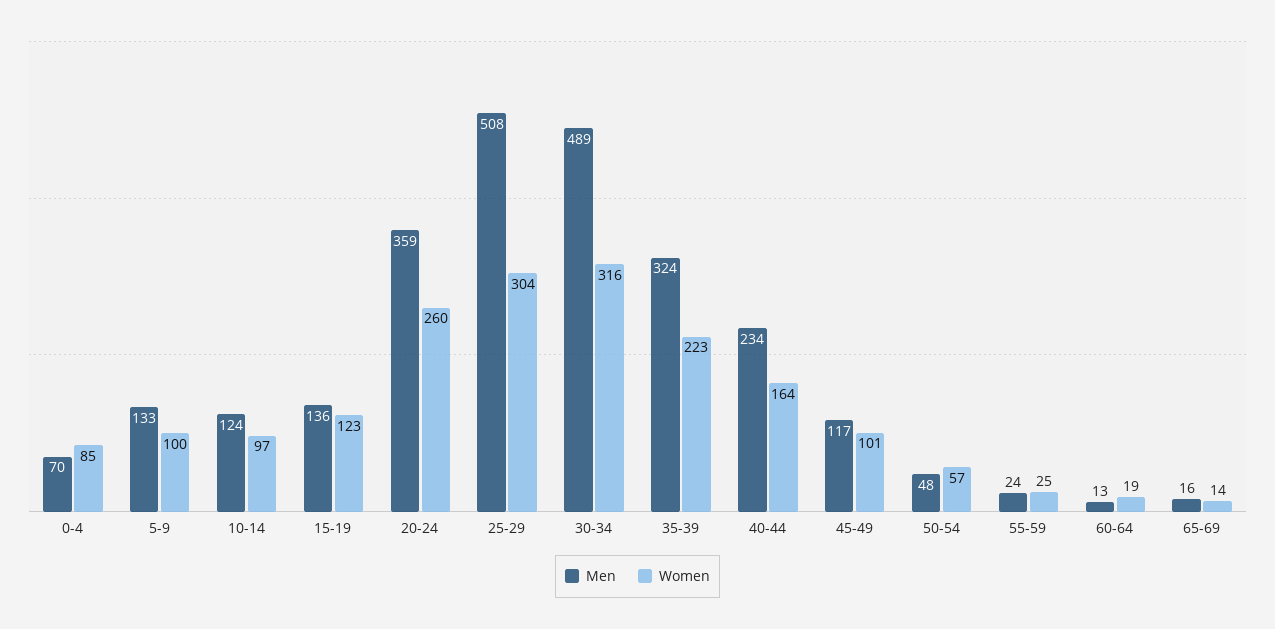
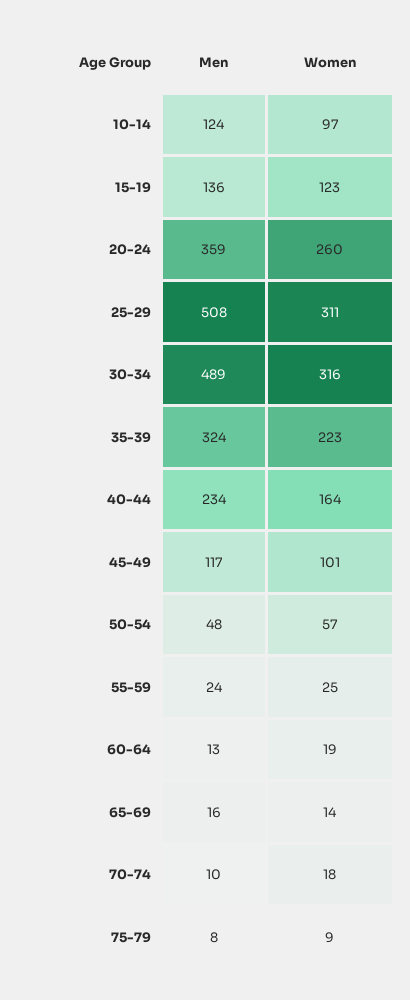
Men, 0-4: 70 -> none
Women, 0-4: 85 -> none
Men, 5-9: 133 -> none
Women, 5-9: 100 -> none
Women, 25-29: 304 -> 311
Men, 70-74: none -> 10
Women, 70-74: none -> 18
Men, 75-79: none -> 8
Women, 75-79: none -> 9

